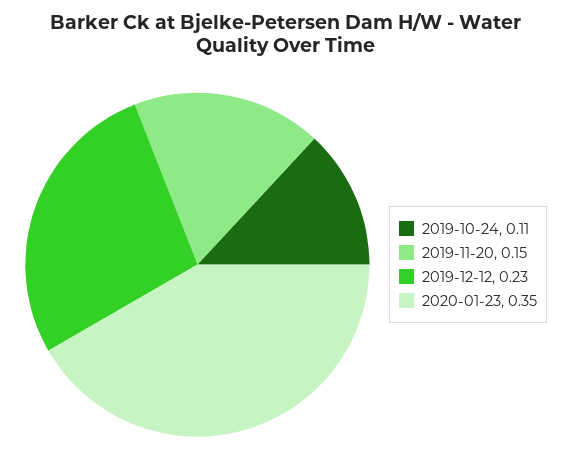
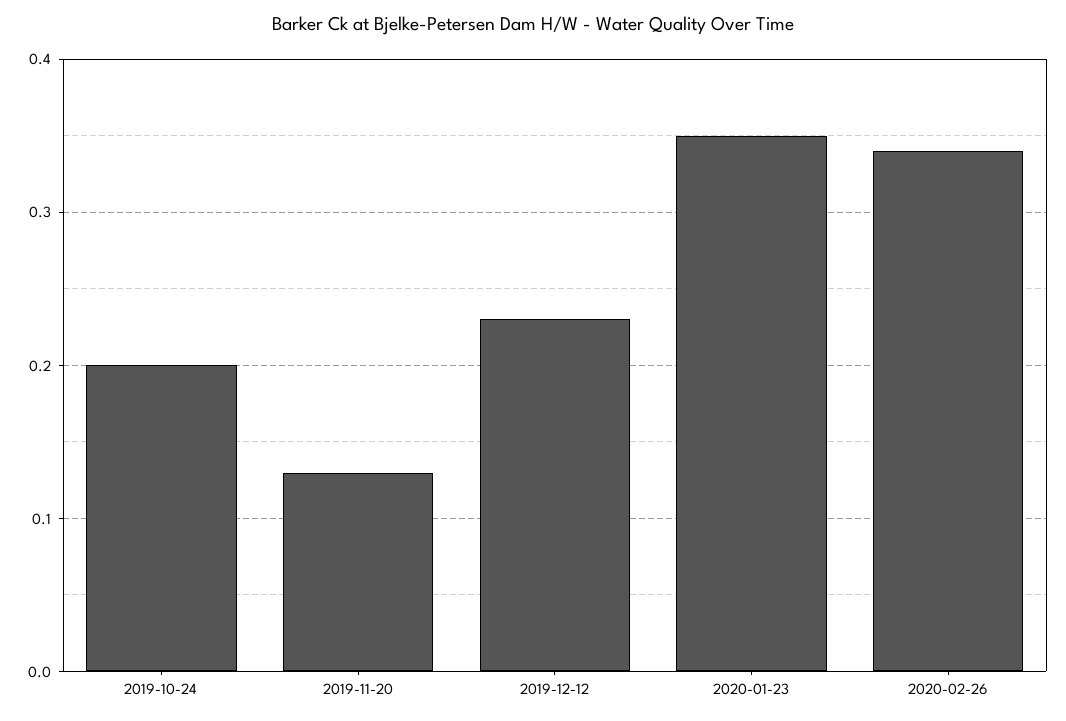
2019-10-24: 0.11 -> 0.2
2019-11-20: 0.15 -> 0.13
2020-02-26: none -> 0.34

